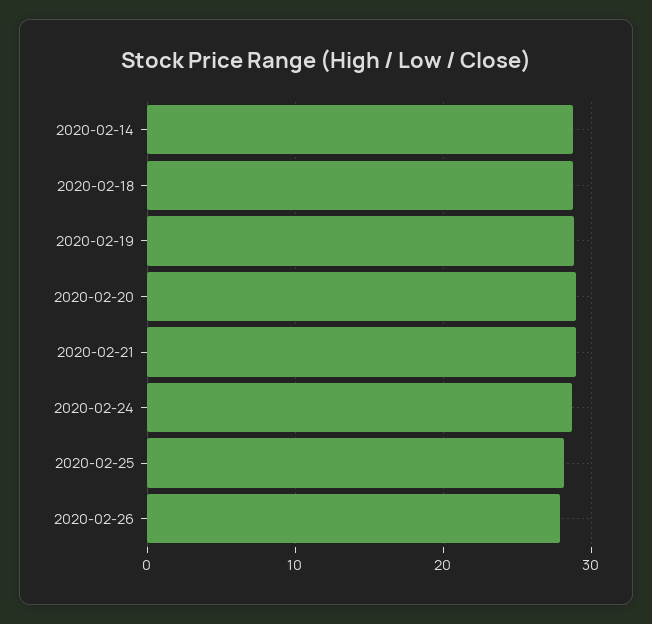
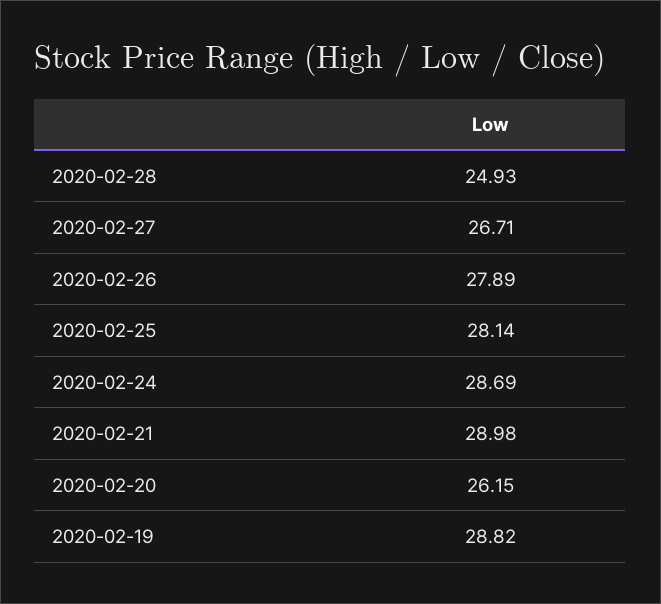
2020-02-14: 29 -> none
2020-02-18: 29 -> none
2020-02-20: 29 -> 26.15
2020-02-28: none -> 24.93
2020-02-27: none -> 26.71

